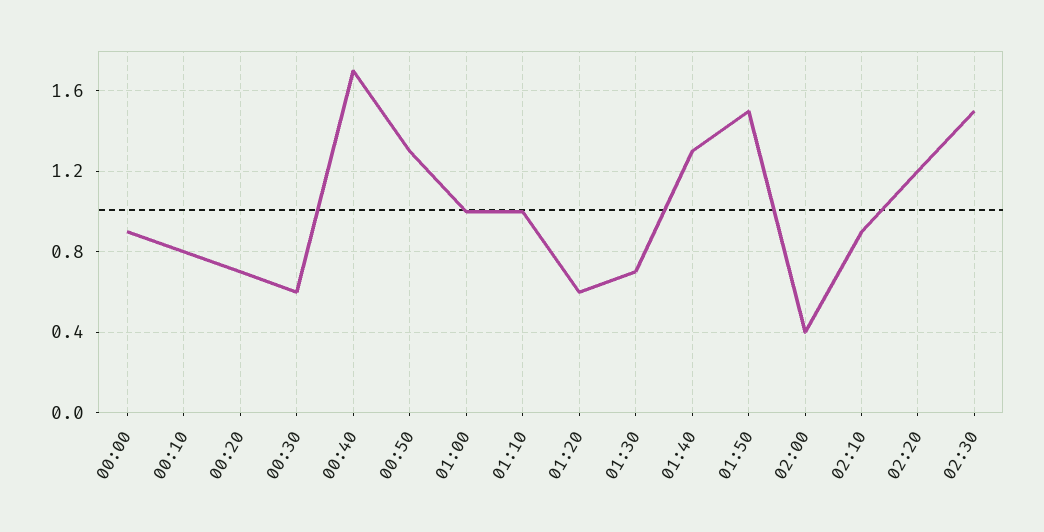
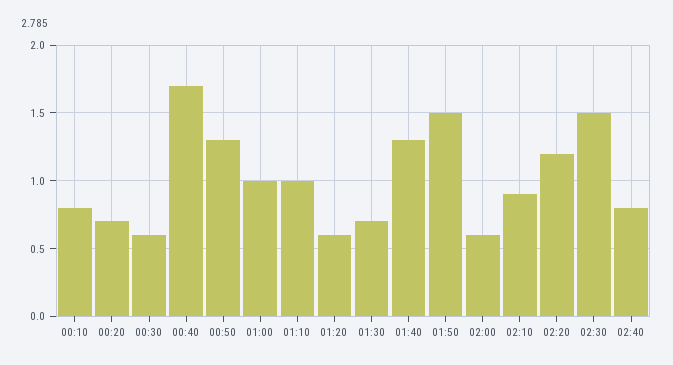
00:00: 0.9 -> none
02:00: 0.4 -> 0.6
02:40: none -> 0.8

